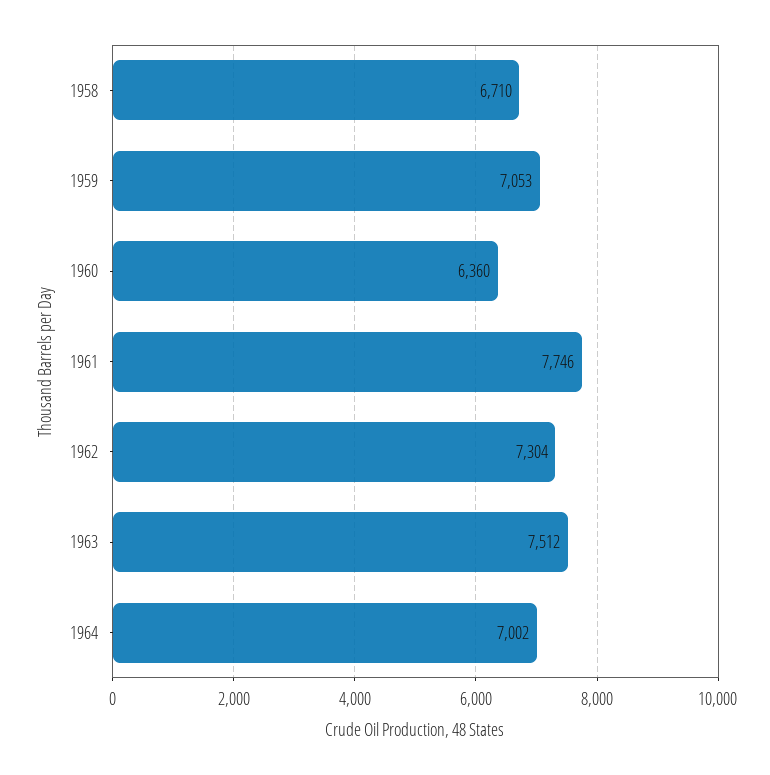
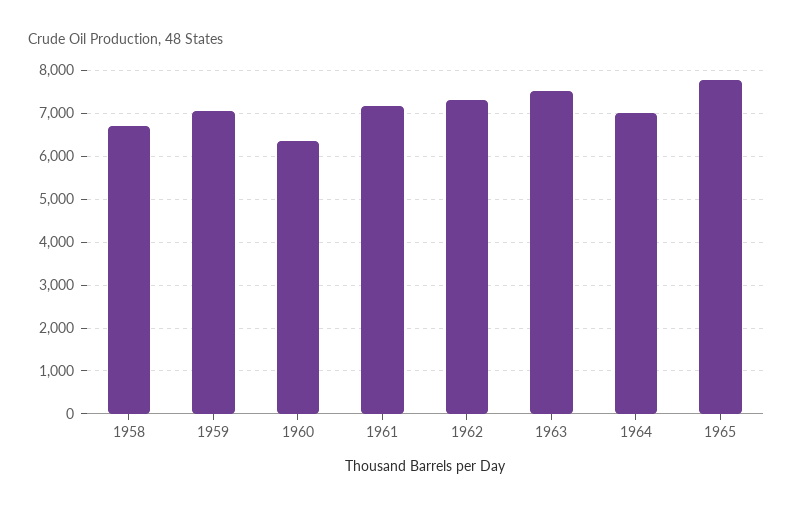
1961: 7746 -> 7200
1965: none -> 7800

